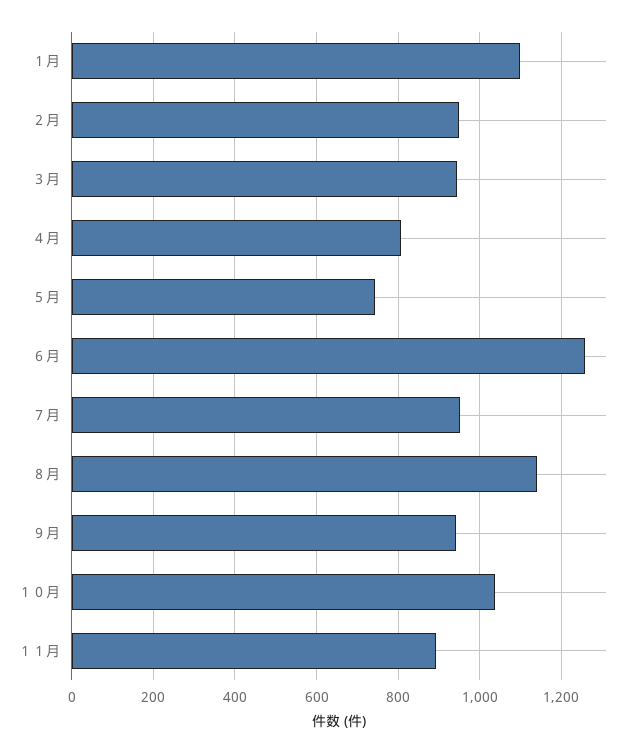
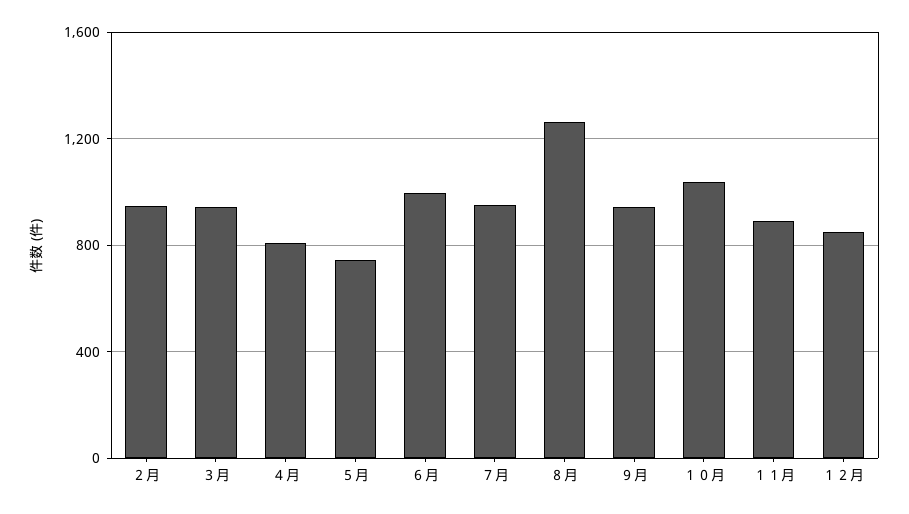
１月: 1100 -> none
６月: 1260 -> 1000
８月: 1140 -> 1250
１２月: none -> 850

